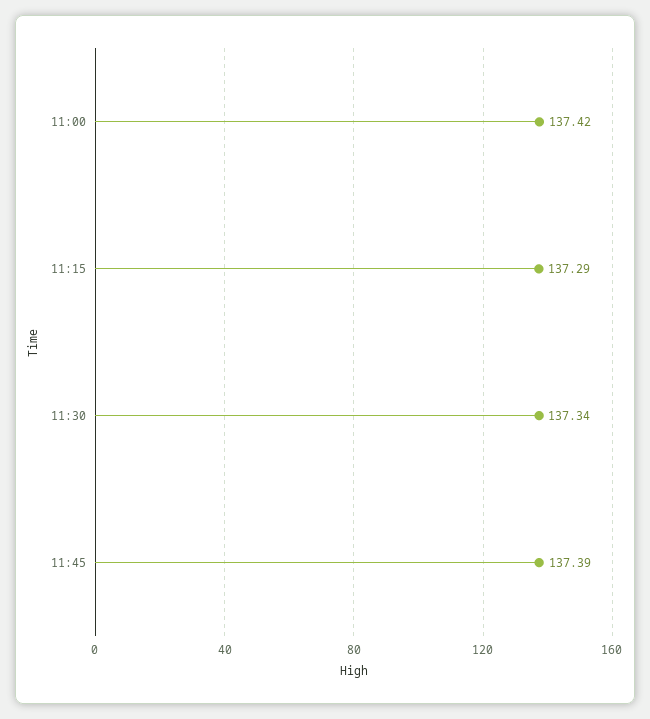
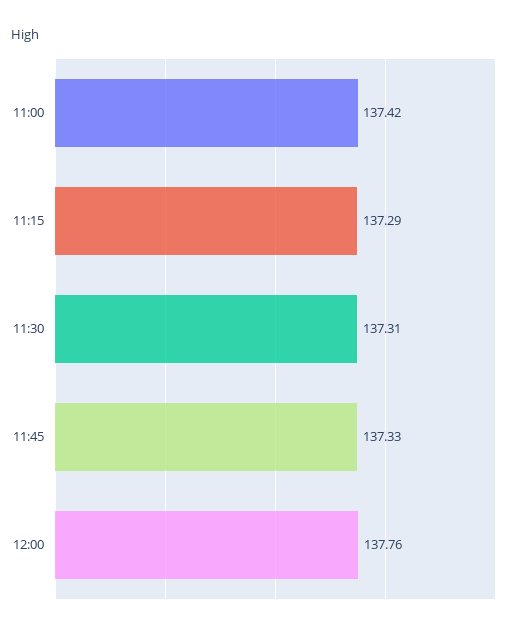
11:30: 137.34 -> 137.31
11:45: 137.39 -> 137.33
12:00: none -> 137.76

